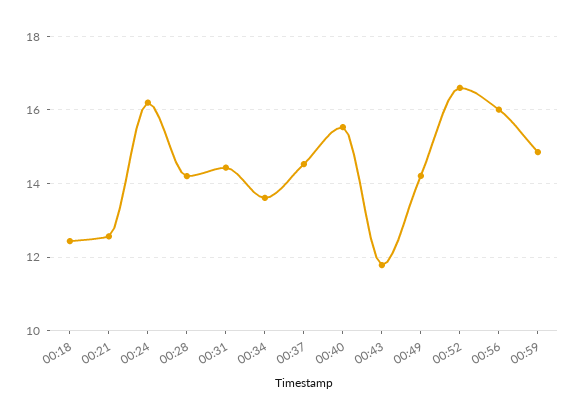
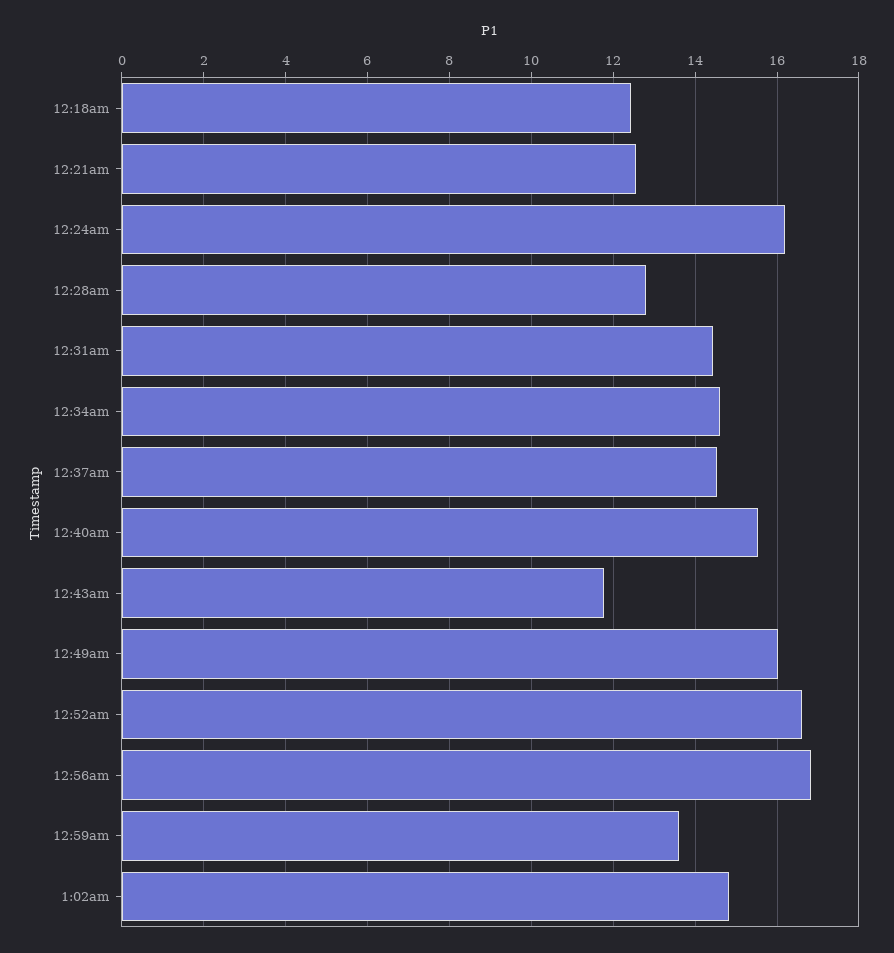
00:28: 14.2 -> 12.8
00:34: 13.6 -> 14.6
00:49: 14.2 -> 16
00:56: 16 -> 16.8
00:59: 14.8 -> 13.6
1:02am: none -> 14.8

